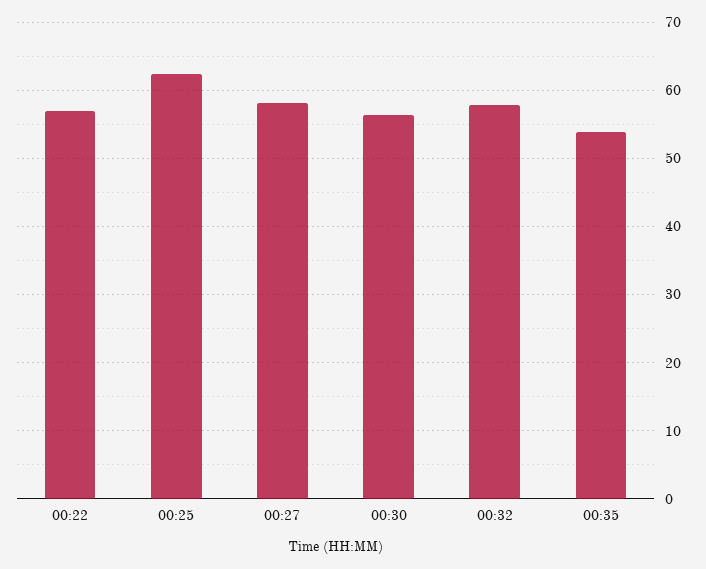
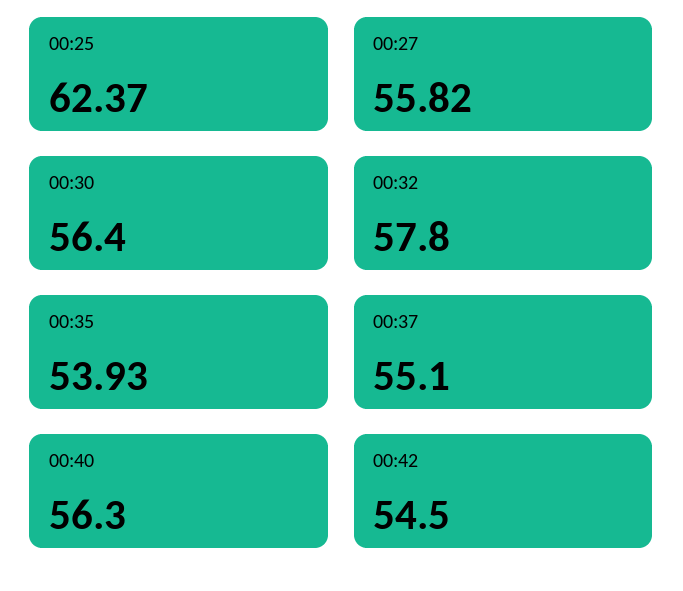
00:22: 57 -> none
00:27: 58 -> 55.82
00:37: none -> 55.1
00:40: none -> 56.3
00:42: none -> 54.5

